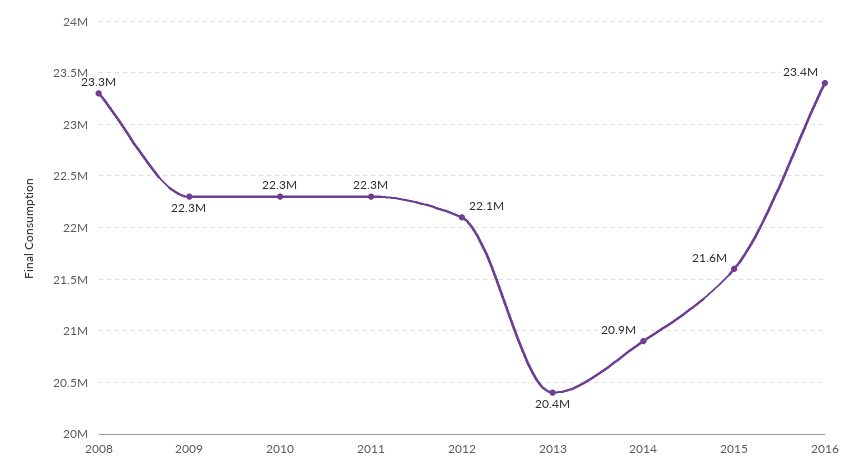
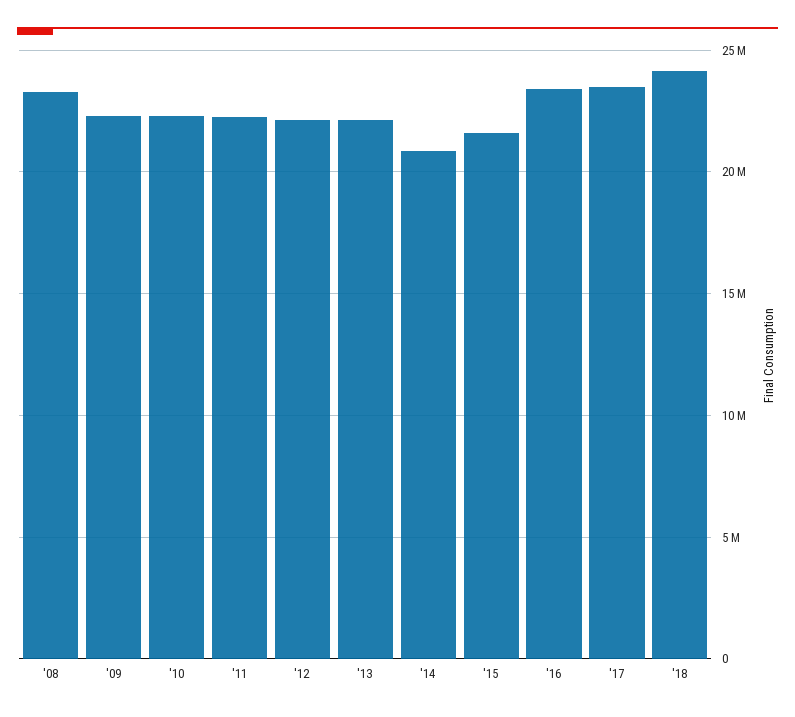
2013: 20400000 -> 22000000
'17: none -> 23500000
'18: none -> 24000000

